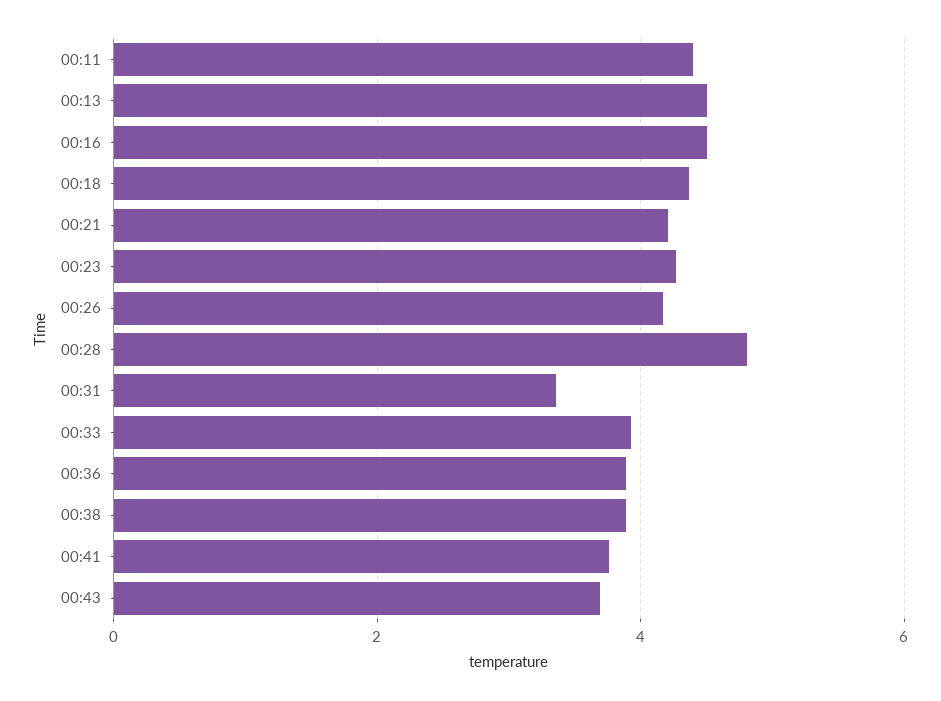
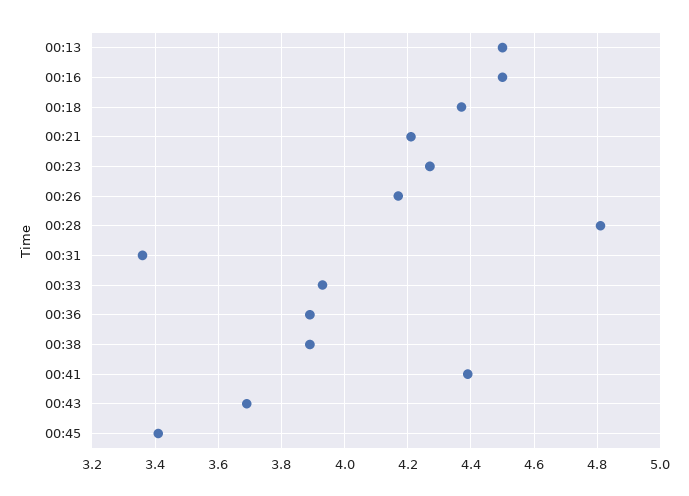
00:11: 4.4 -> none
00:41: 3.8 -> 4.4
00:45: none -> 3.4

